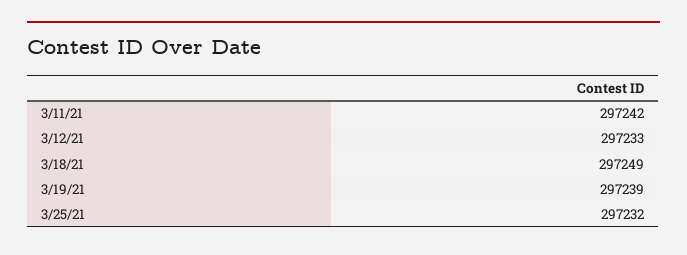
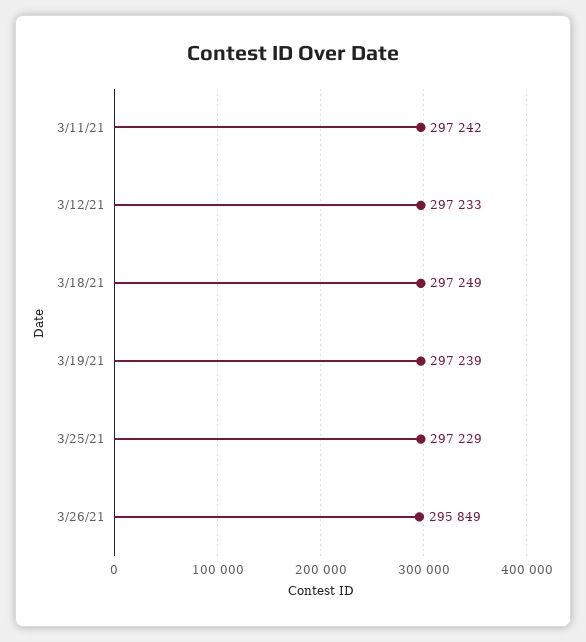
3/25/21: 297232 -> 297229
3/26/21: none -> 295849

